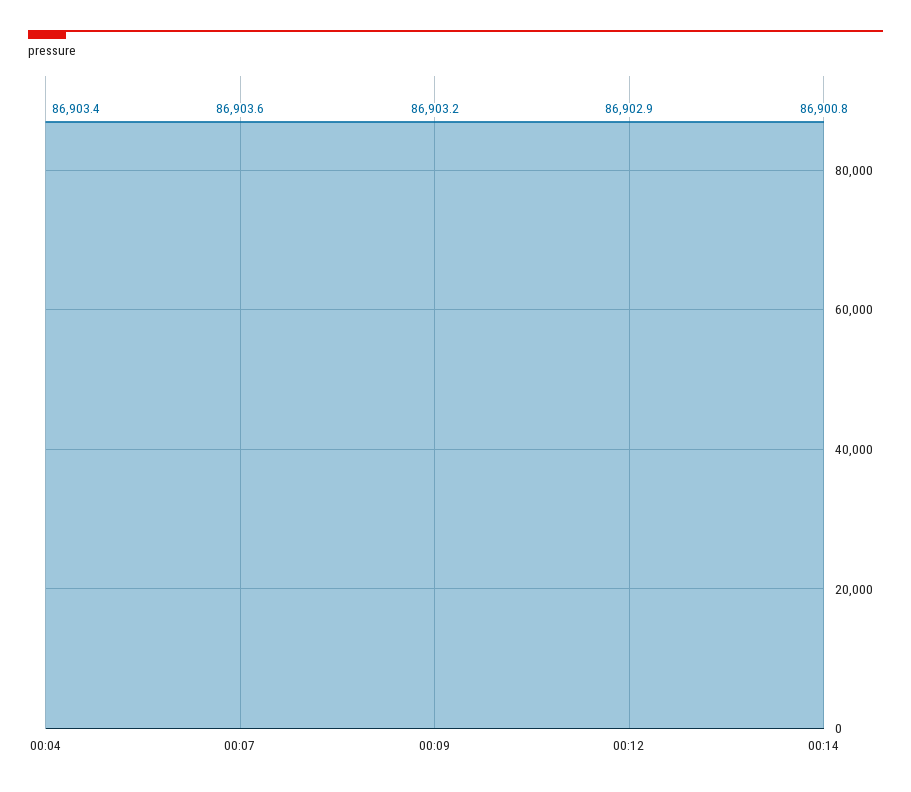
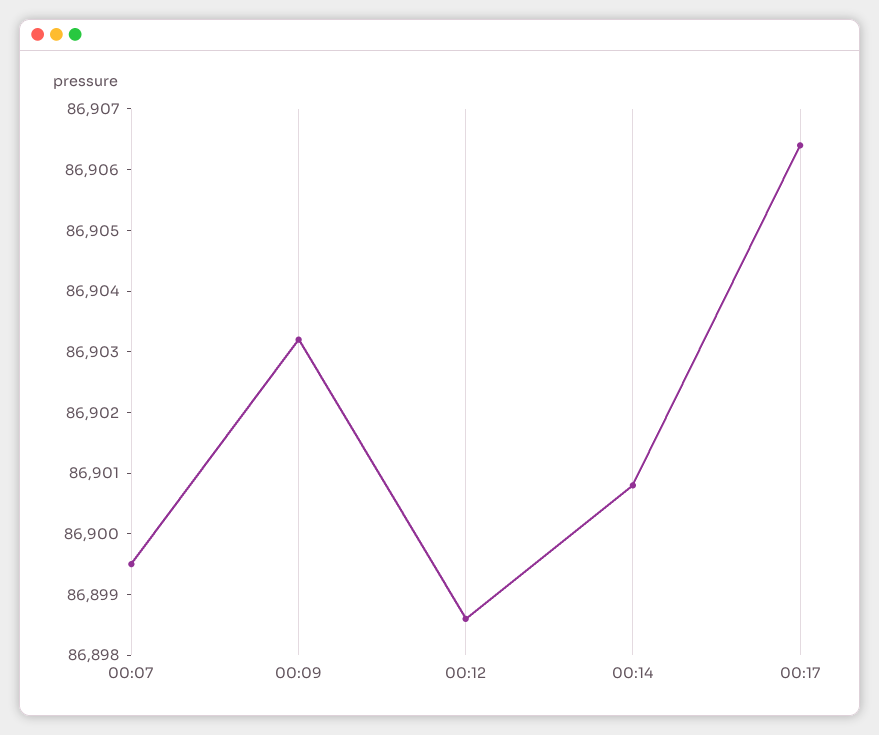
00:04: 86903.4 -> none
00:07: 86903.6 -> 86899.5
00:12: 86902.9 -> 86898.5
00:17: none -> 86906.5

